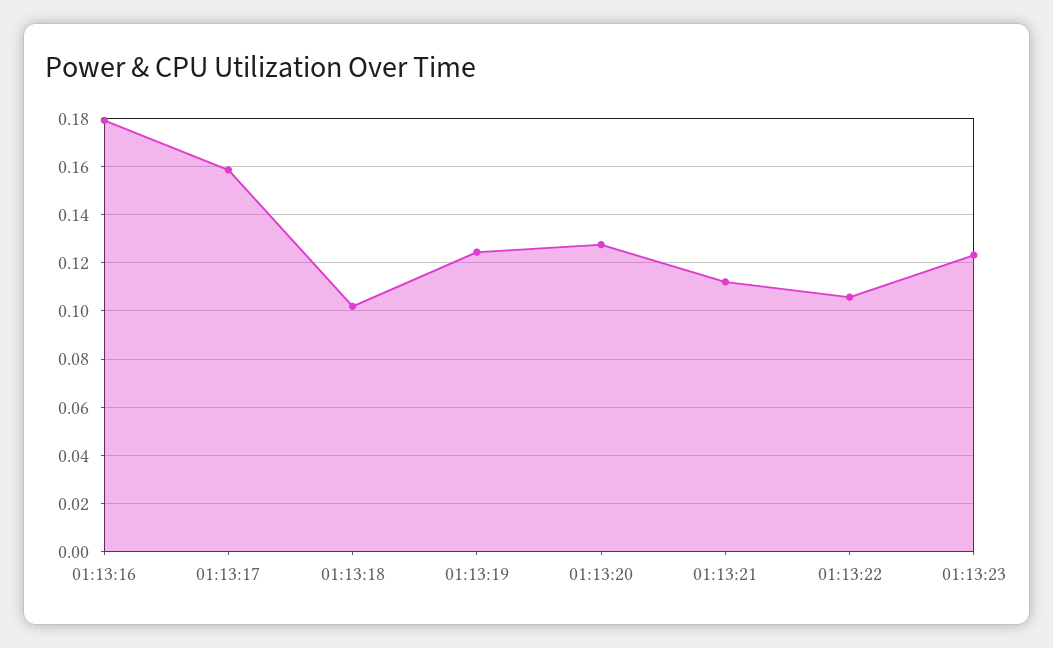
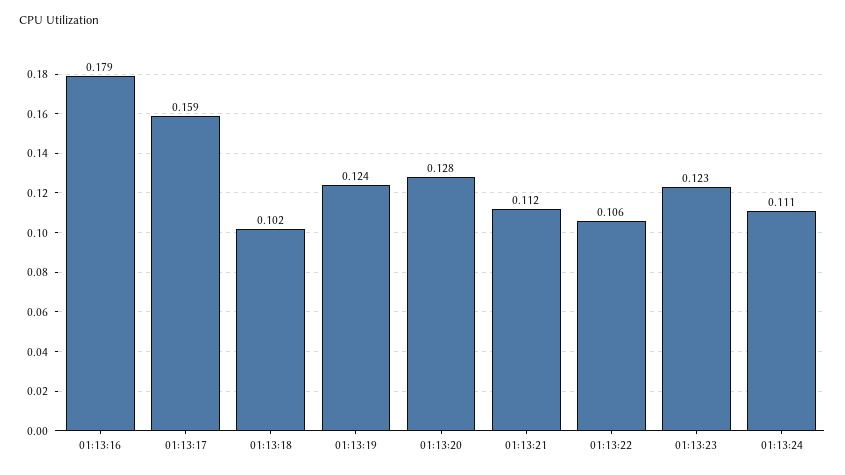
01:13:24: none -> 0.111

